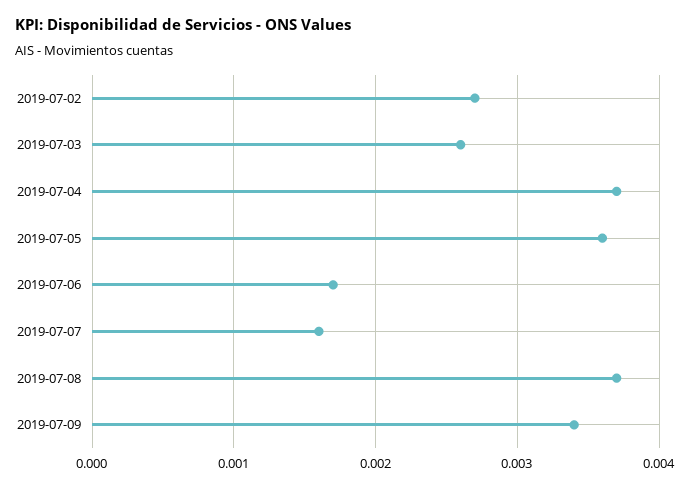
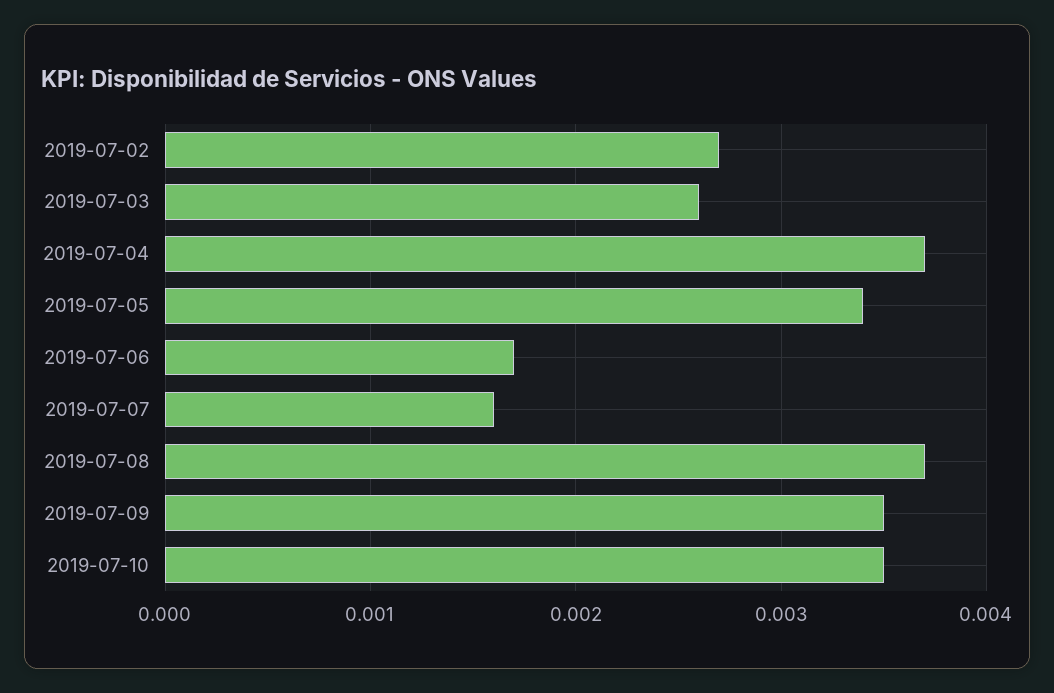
2019-07-05: 0.0036 -> 0.0034
2019-07-09: 0.0034 -> 0.0035
2019-07-10: none -> 0.0035

